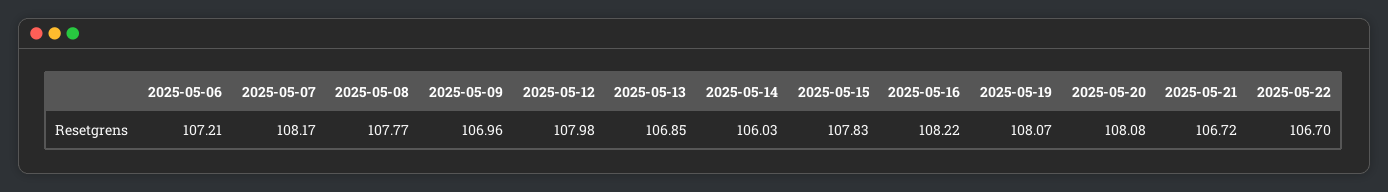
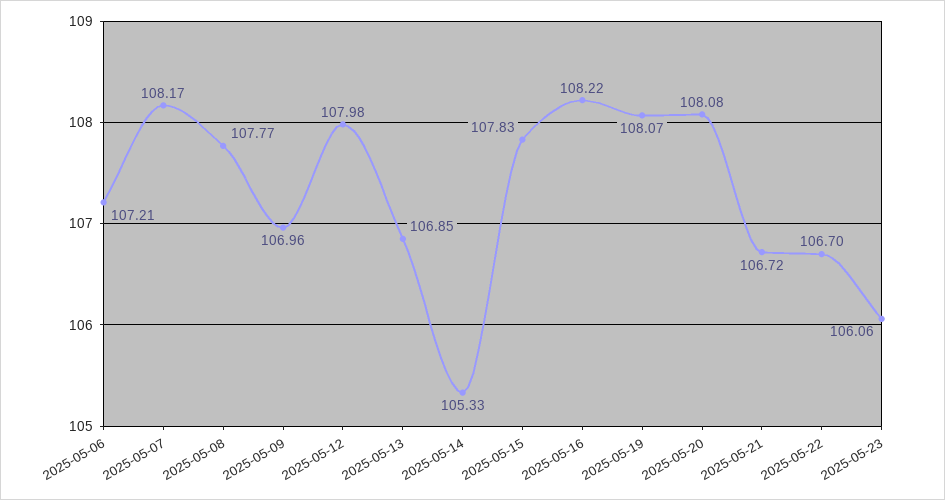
2025-05-14: 106.03 -> 105.33
2025-05-23: none -> 106.06

